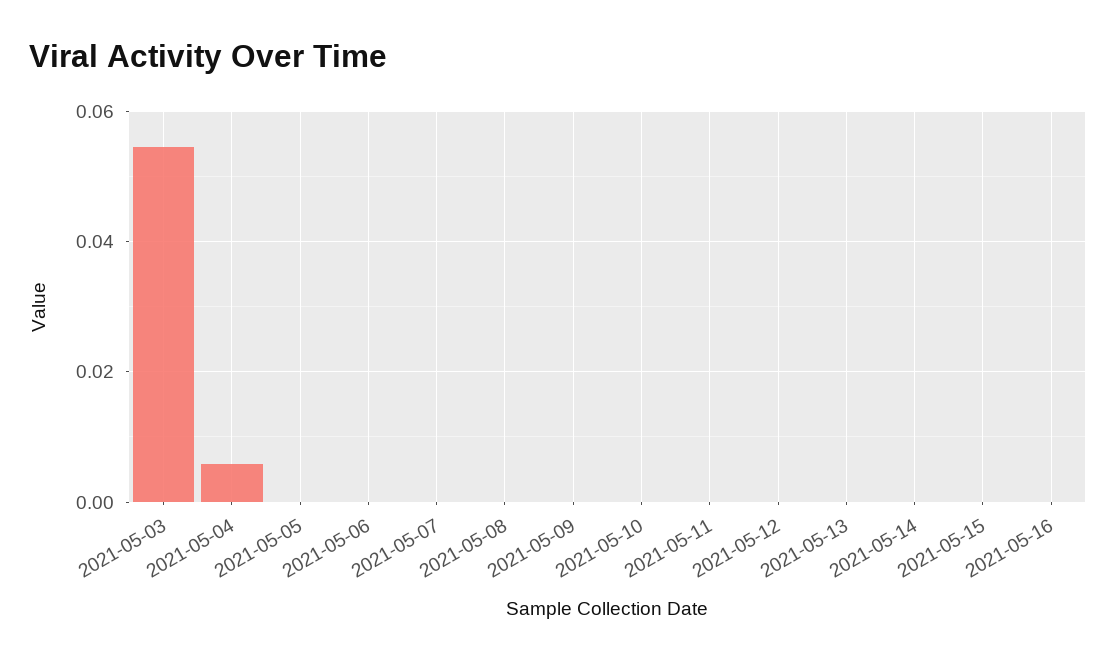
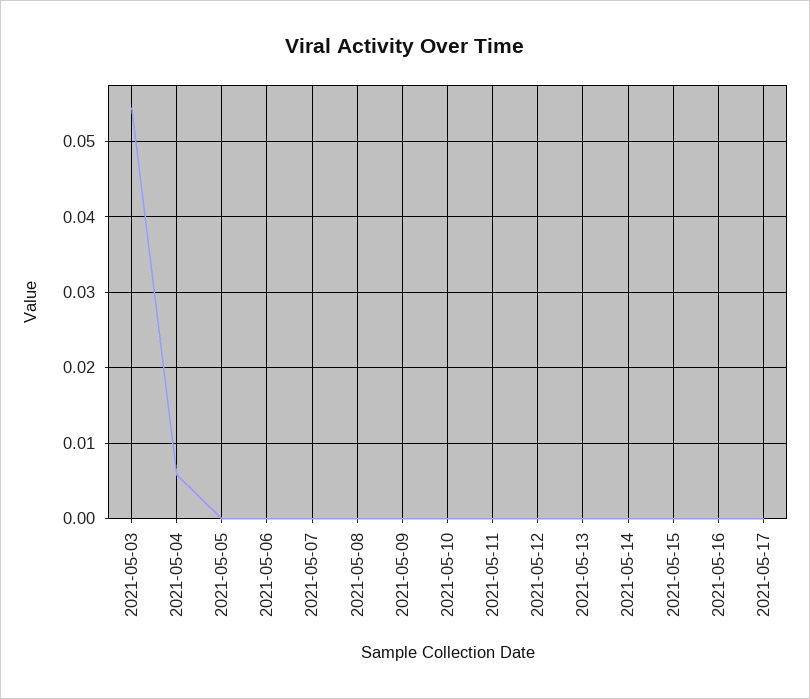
2021-05-17: none -> 0

